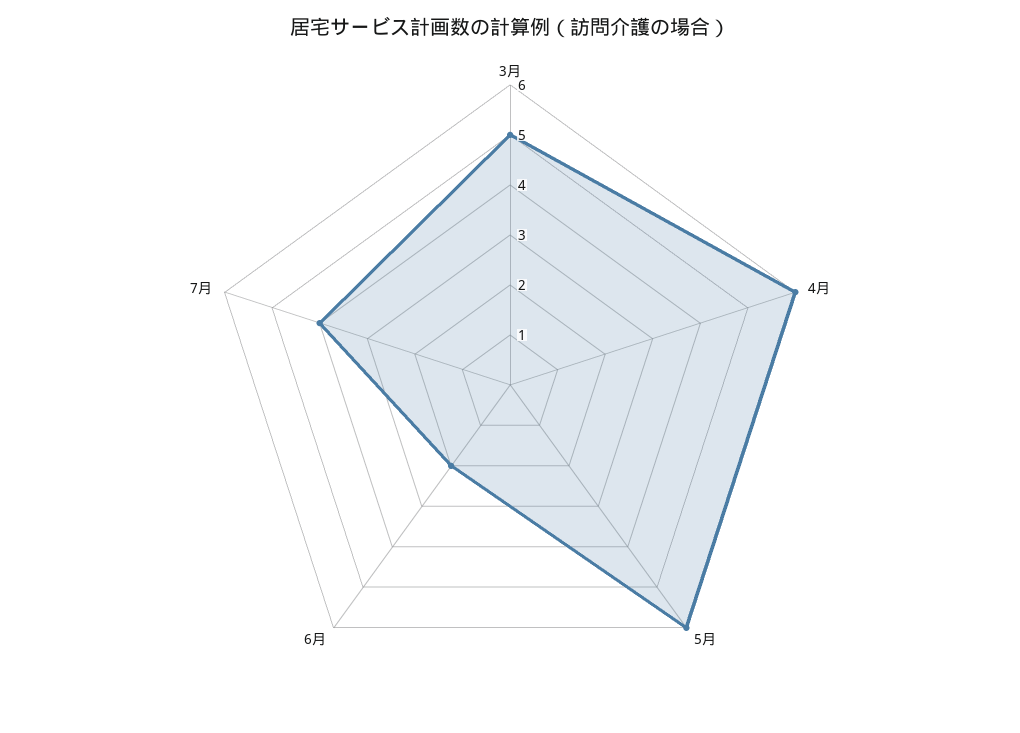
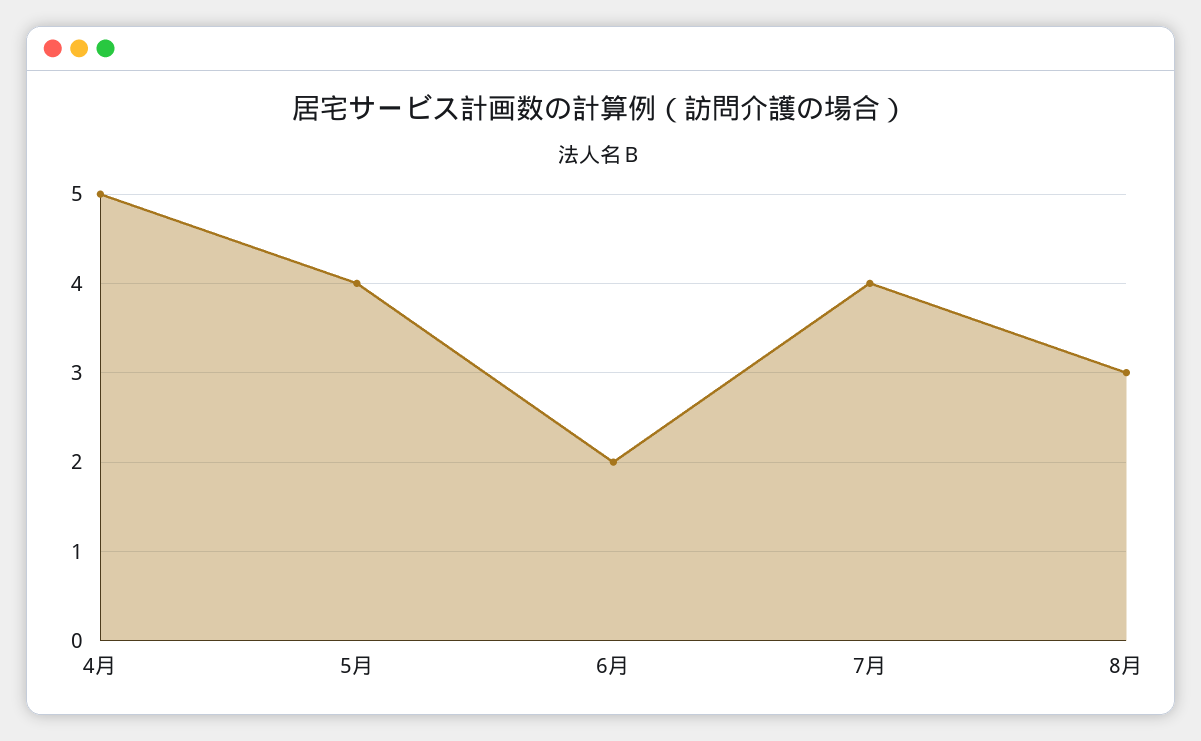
3月: 5 -> none
4月: 6 -> 5
5月: 6 -> 4
8月: none -> 3

